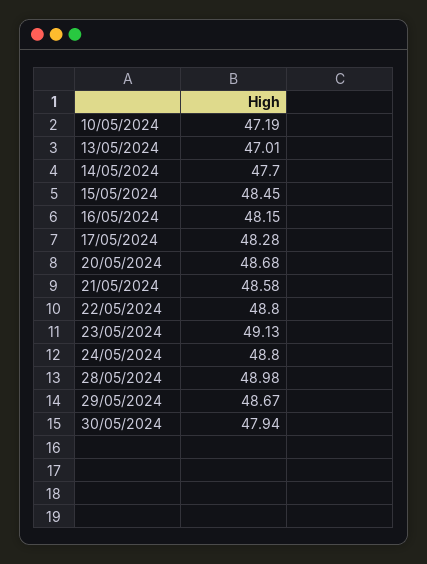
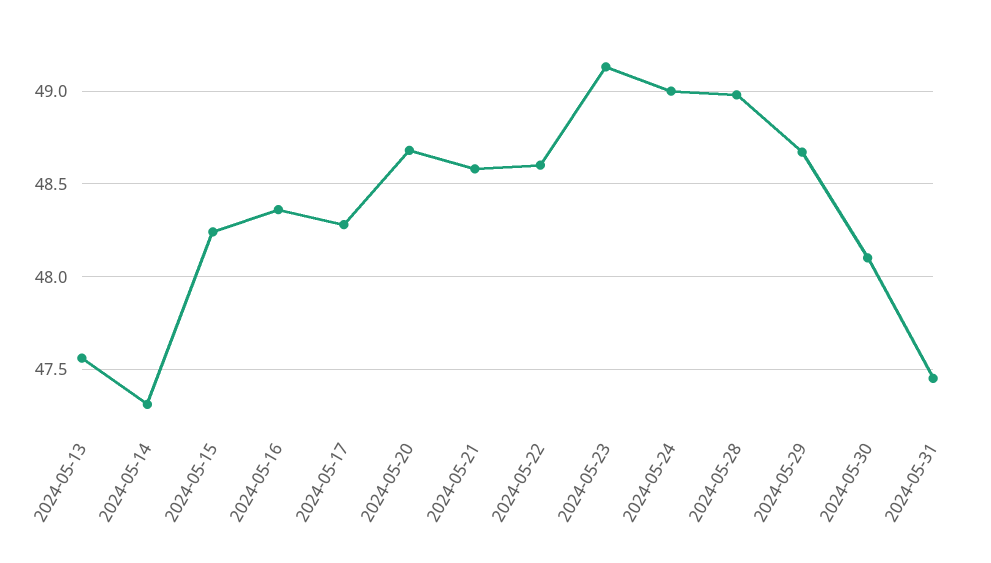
10/05/2024: 47.19 -> none
13/05/2024: 47.01 -> 47.55
14/05/2024: 47.7 -> 47.3
15/05/2024: 48.45 -> 48.25
16/05/2024: 48.15 -> 48.35
22/05/2024: 48.8 -> 48.6
24/05/2024: 48.8 -> 49
30/05/2024: 47.94 -> 48.1
2024-05-31: none -> 47.45

